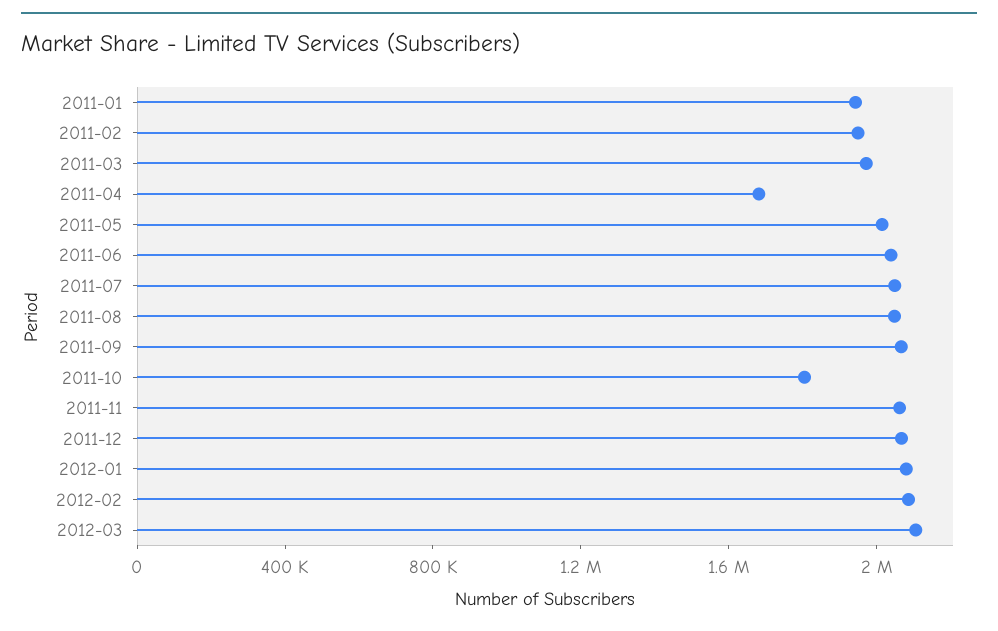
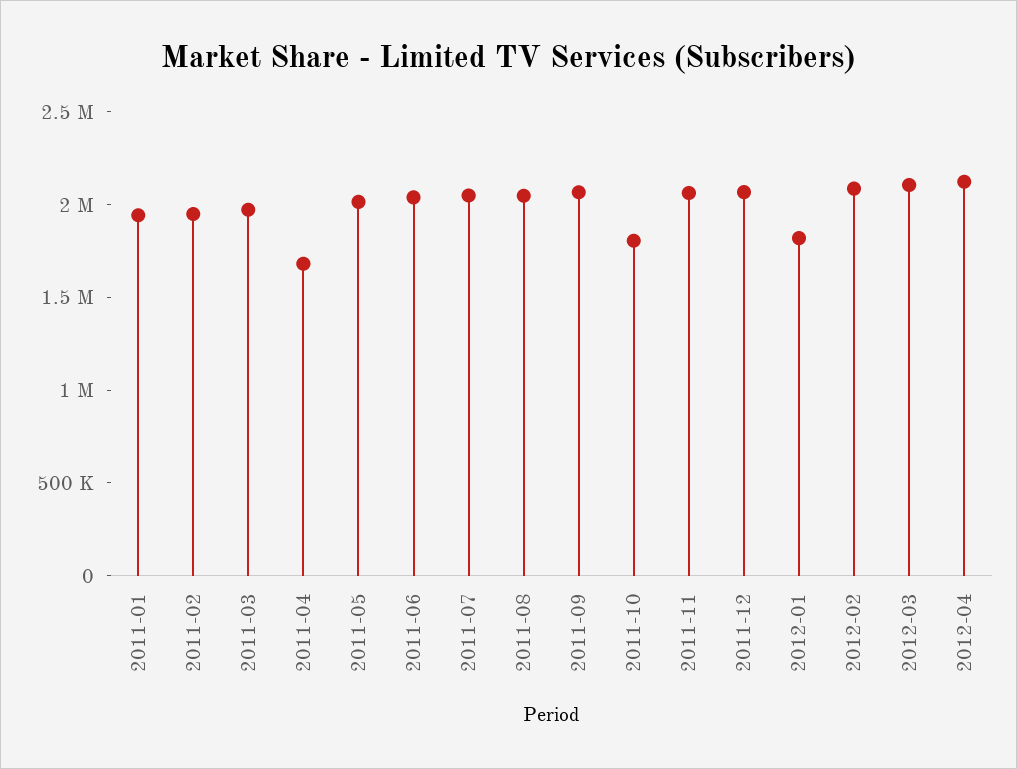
2012-01: 2100000 -> 1800000
2012-04: none -> 2100000

